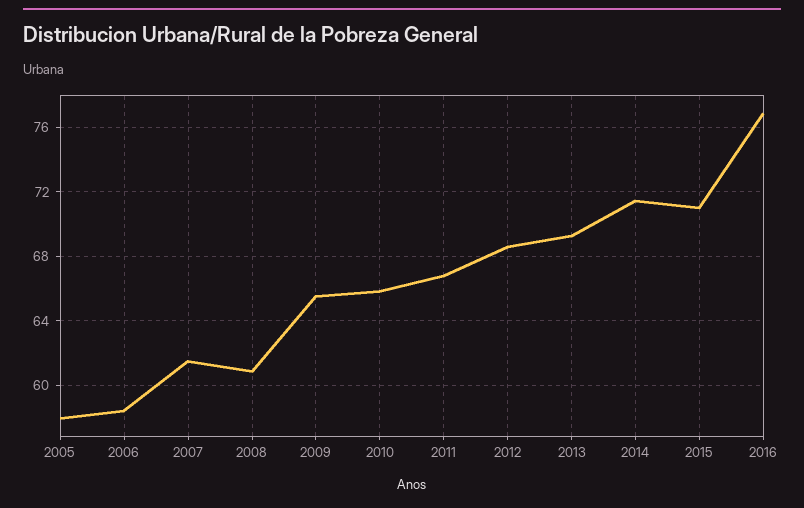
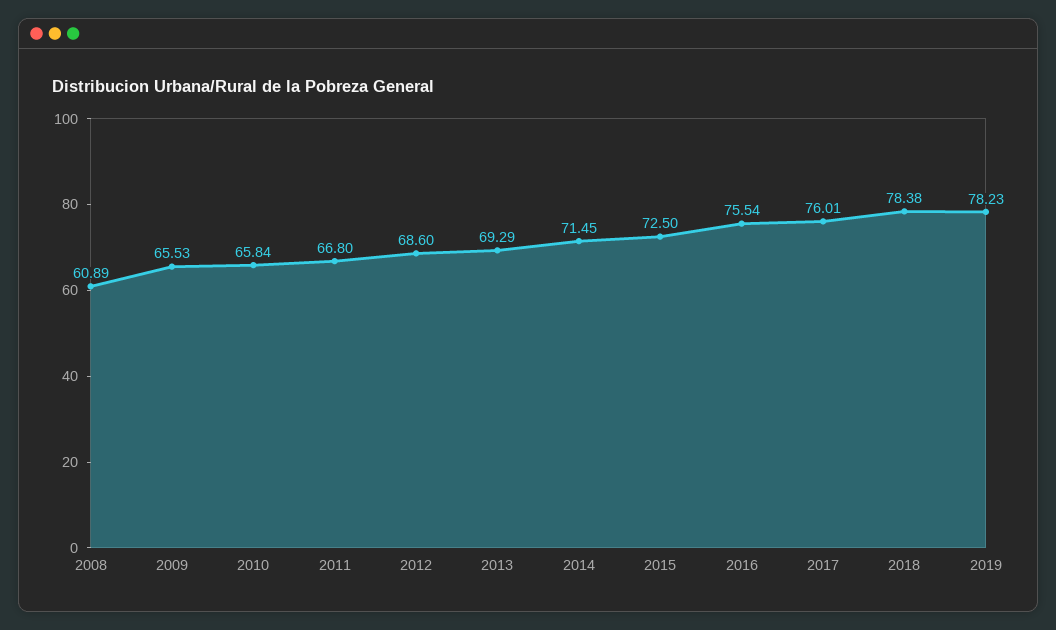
2005: 58 -> none
2006: 58.5 -> none
2007: 61.5 -> none
2015: 71 -> 72.5
2016: 77 -> 75.54
2017: none -> 76.01
2018: none -> 78.38
2019: none -> 78.23

